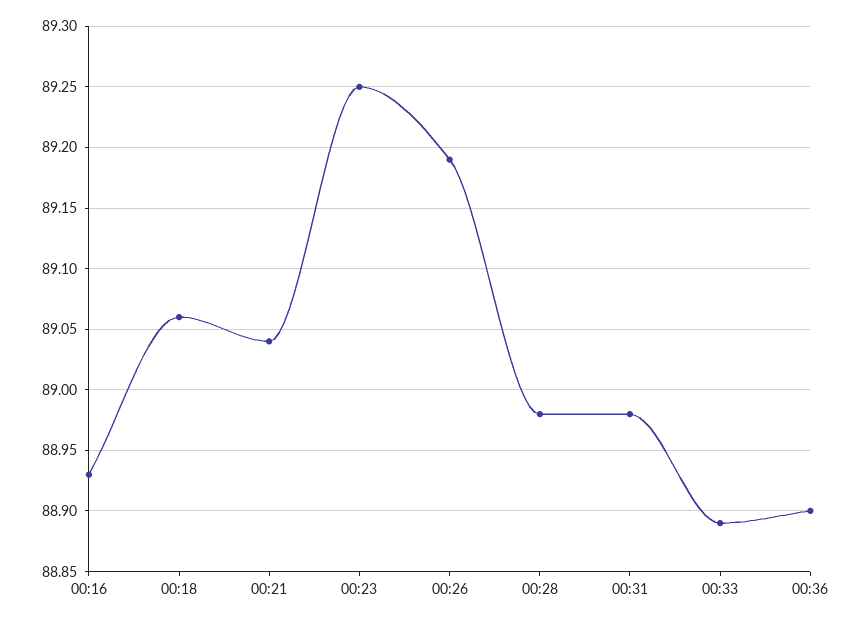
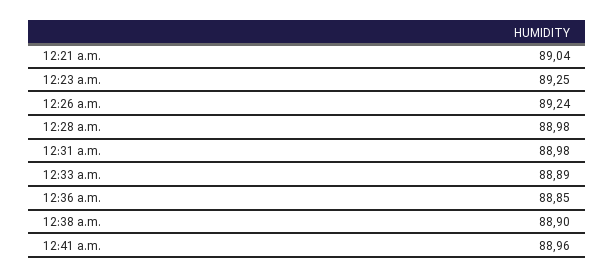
00:16: 88.93 -> none
00:18: 89.06 -> none
00:26: 89.19 -> 89.24
00:36: 88.9 -> 88.85
12:38 a.m.: none -> 88.9
12:41 a.m.: none -> 88.96

